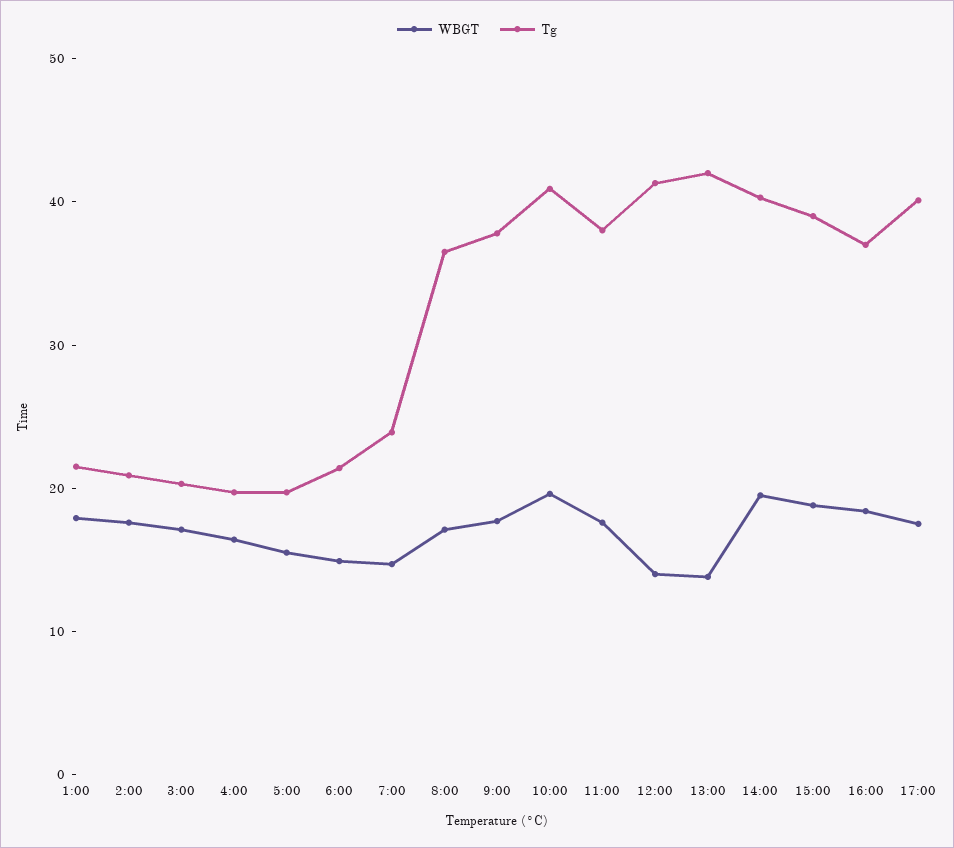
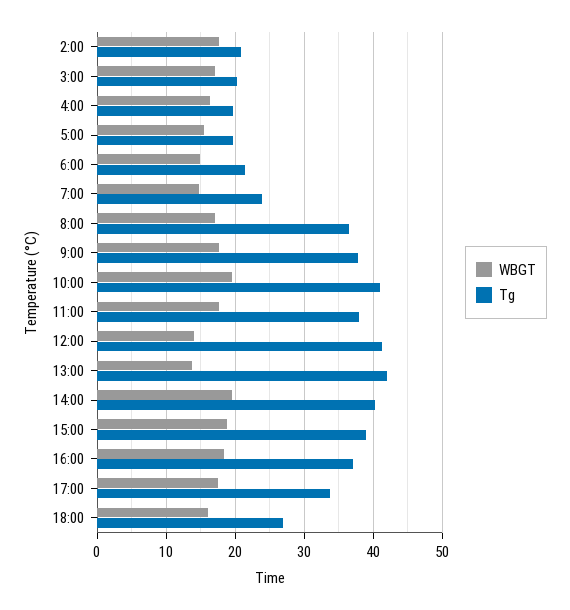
WBGT, 1:00: 18 -> none
Tg, 1:00: 22 -> none
Tg, 17:00: 40 -> 34
WBGT, 18:00: none -> 16
Tg, 18:00: none -> 27

